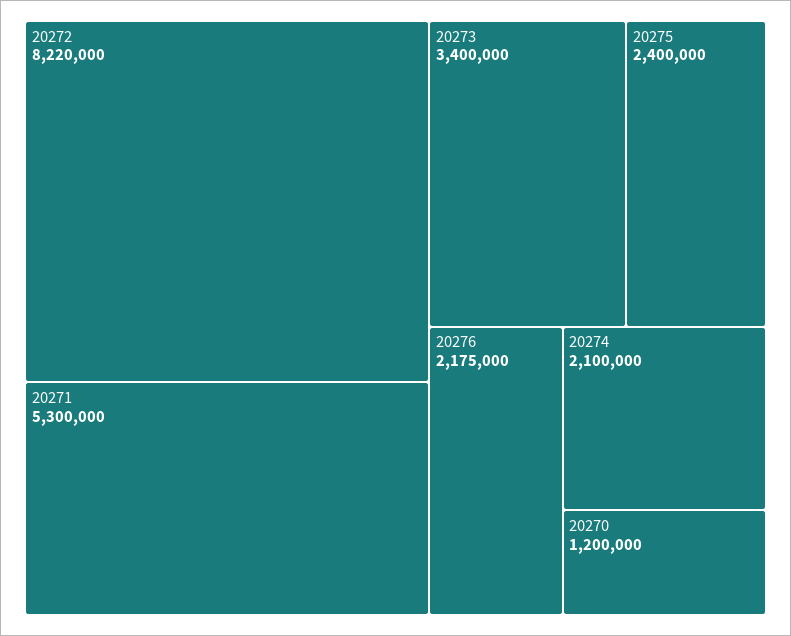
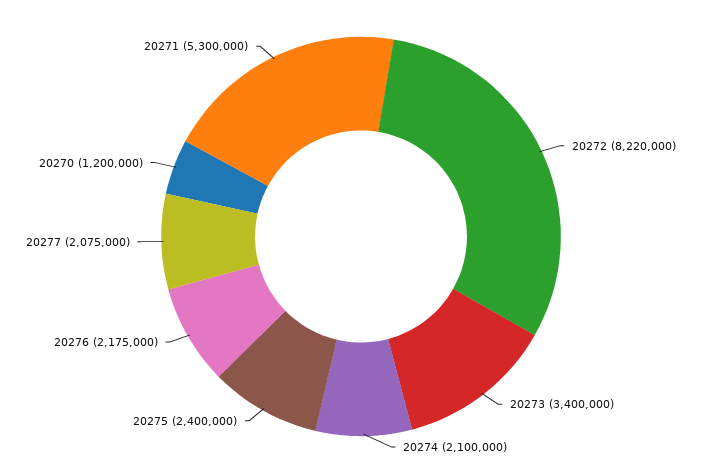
20277: none -> 2075000

